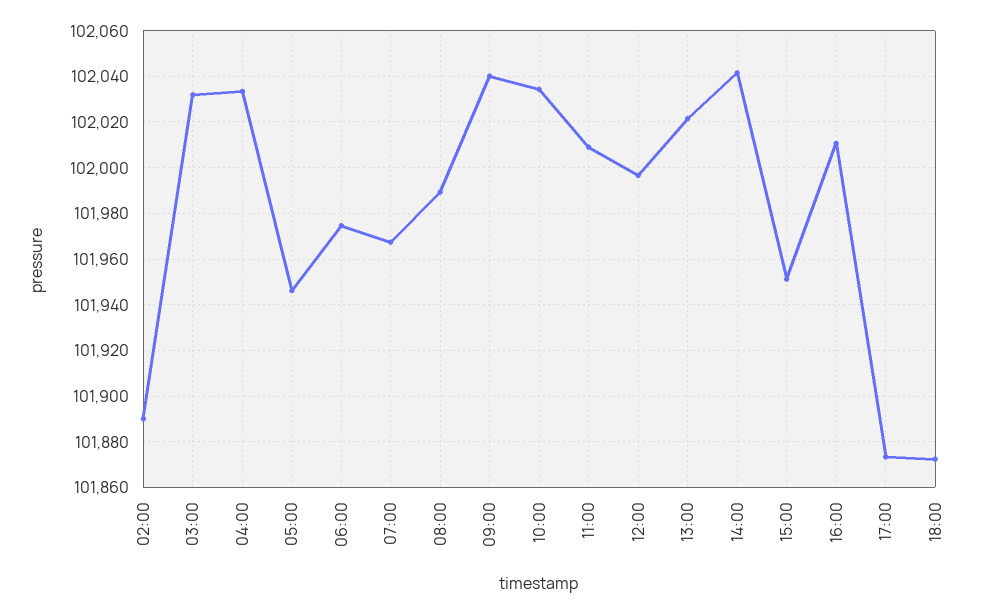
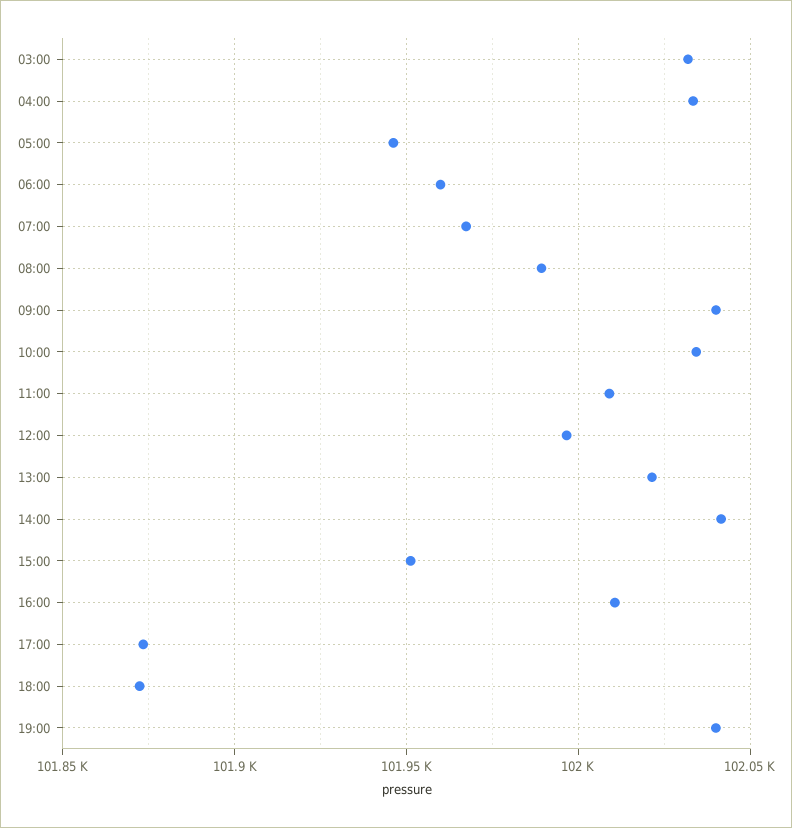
02:00: 101890 -> none
06:00: 101975 -> 101960
19:00: none -> 102040

